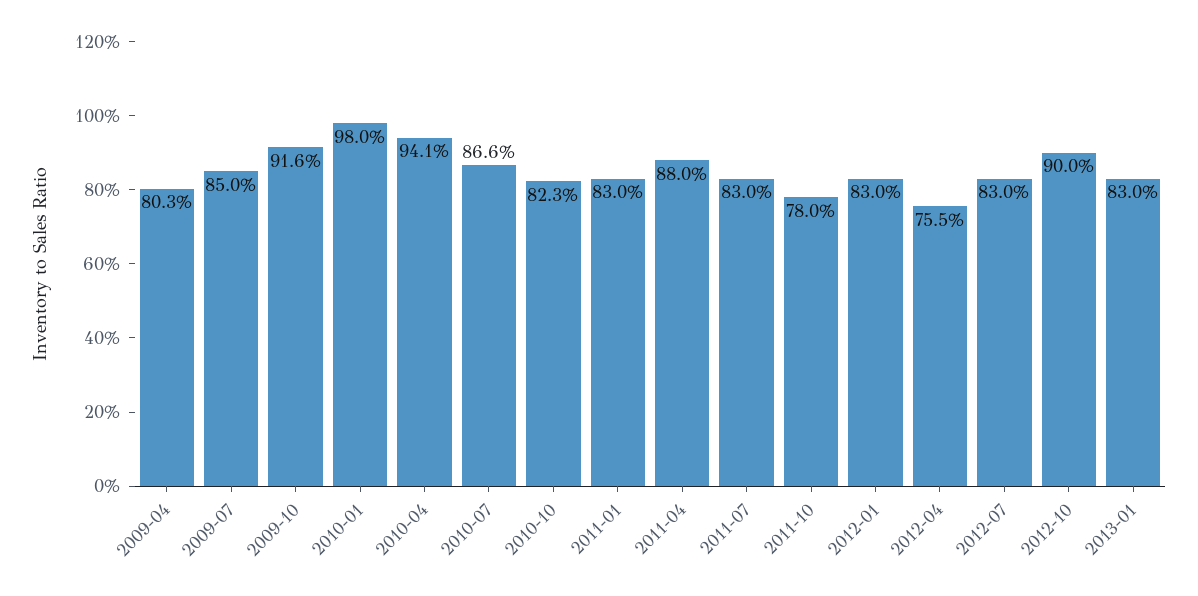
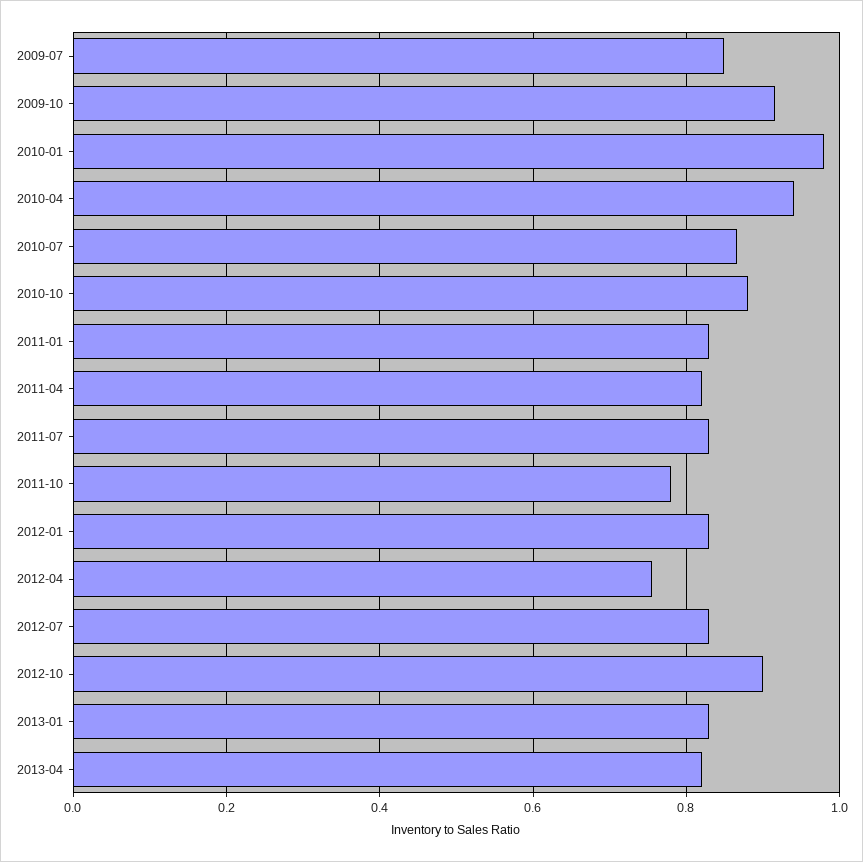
2009-04: 0.803 -> none
2010-10: 0.823 -> 0.88
2011-04: 0.88 -> 0.82
2013-04: none -> 0.82

